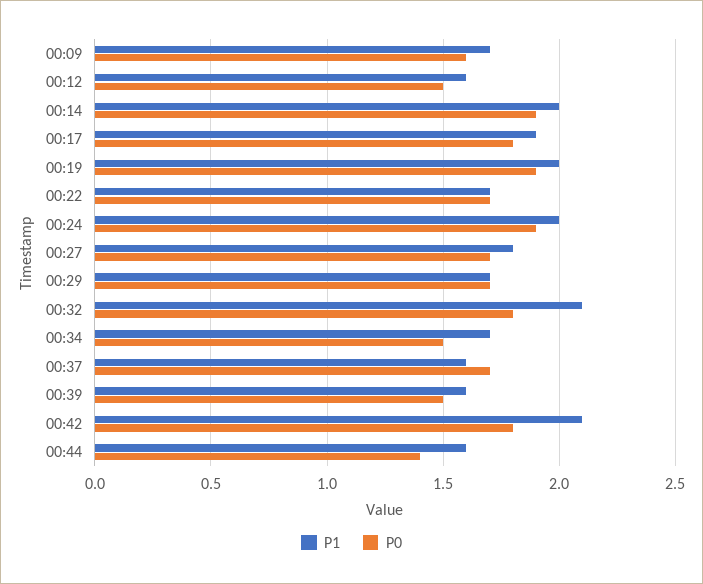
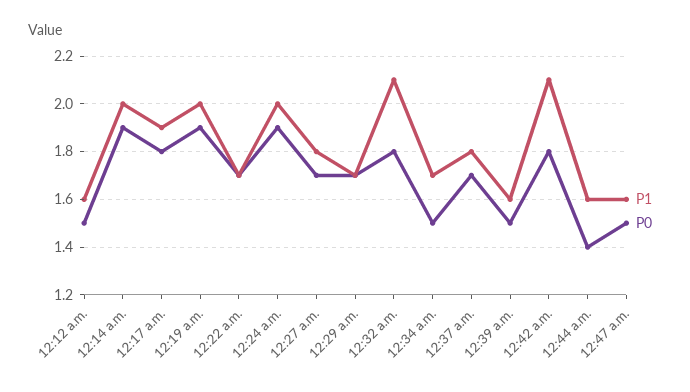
P1, 00:09: 1.7 -> none
P0, 00:09: 1.6 -> none
P1, 00:37: 1.6 -> 1.8
P1, 12:47 a.m.: none -> 1.6
P0, 12:47 a.m.: none -> 1.5

